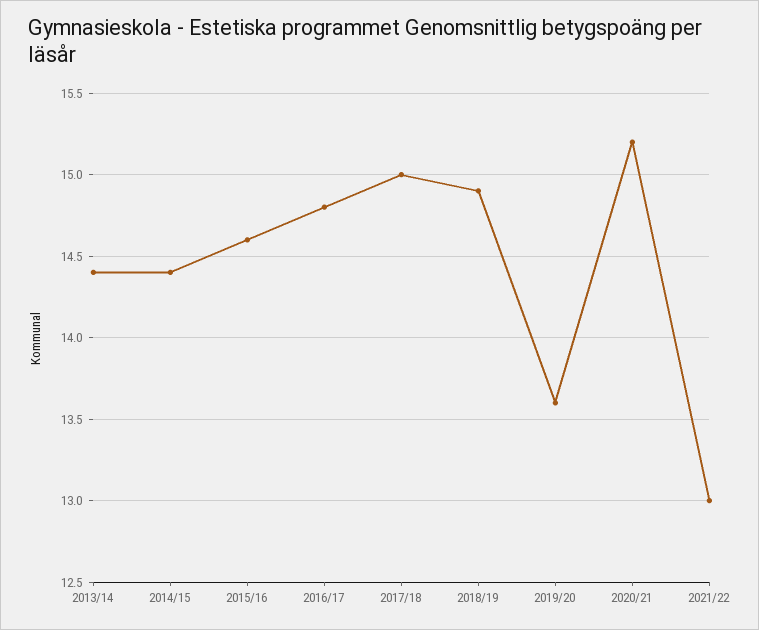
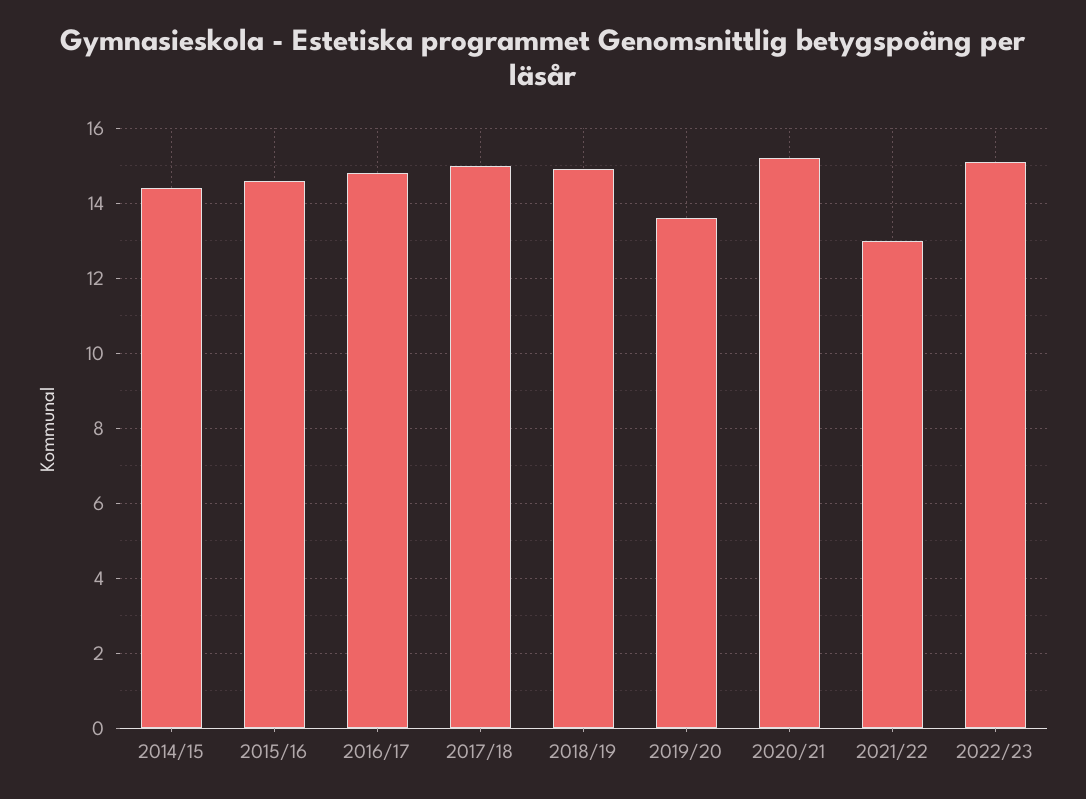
2013/14: 14.4 -> none
2022/23: none -> 15

